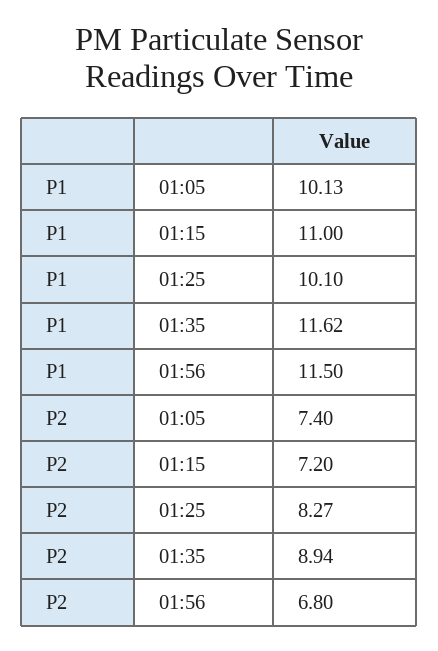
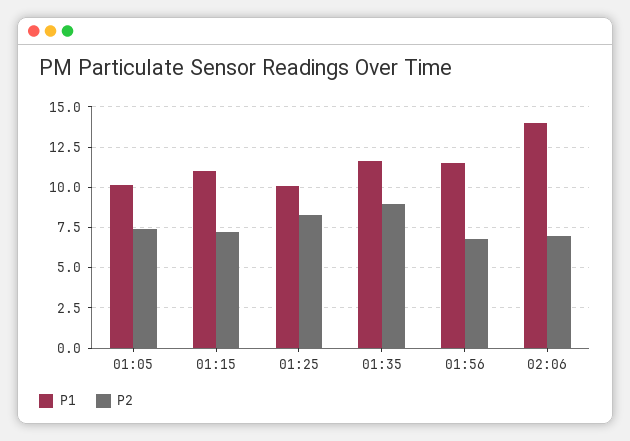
P1, 02:06: none -> 14
P2, 02:06: none -> 7

